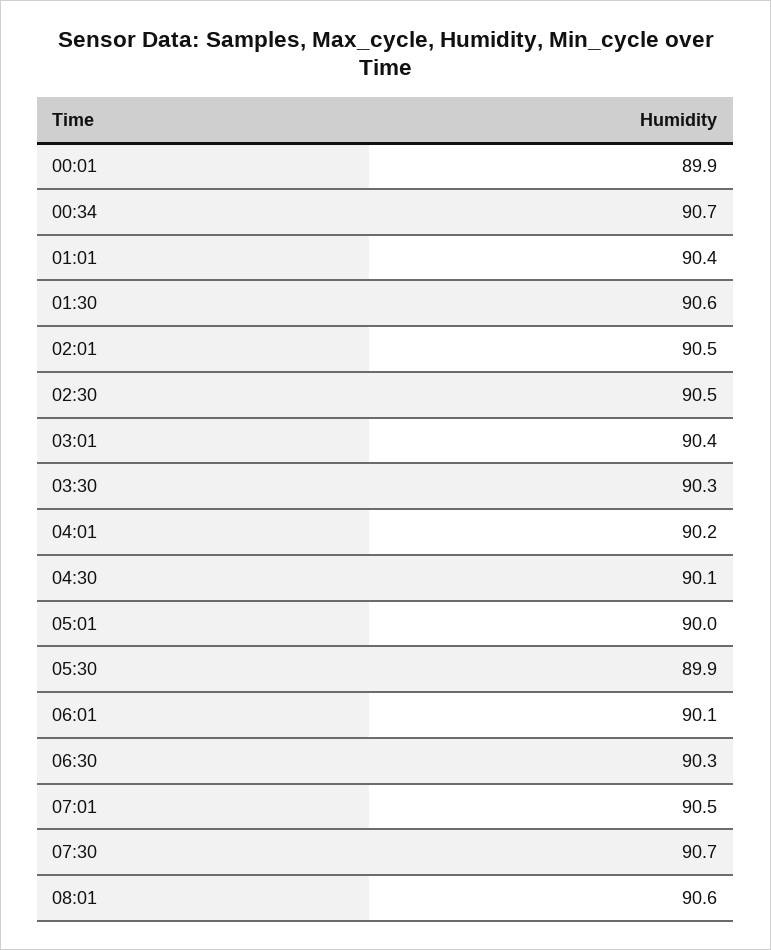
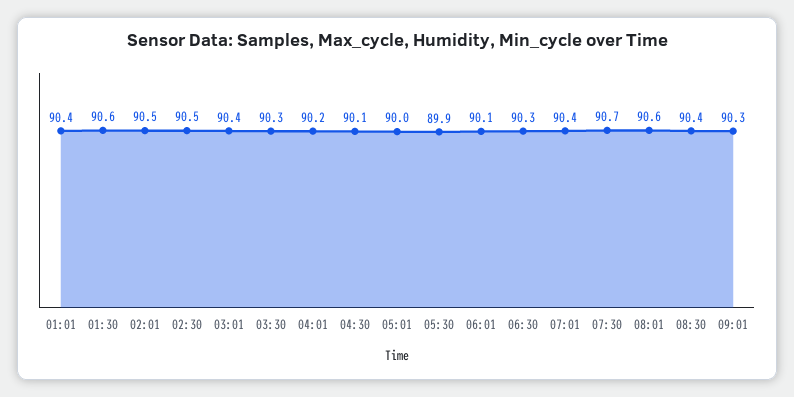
00:01: 89.9 -> none
00:34: 90.7 -> none
07:01: 90.5 -> 90.4
08:30: none -> 90.4
09:01: none -> 90.3

